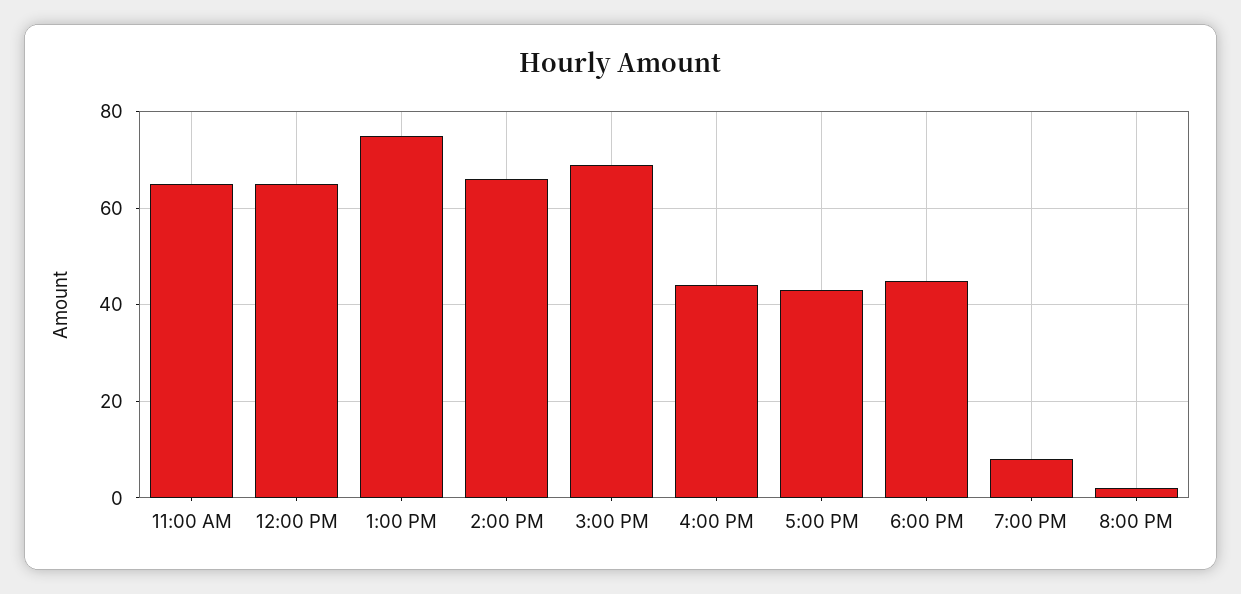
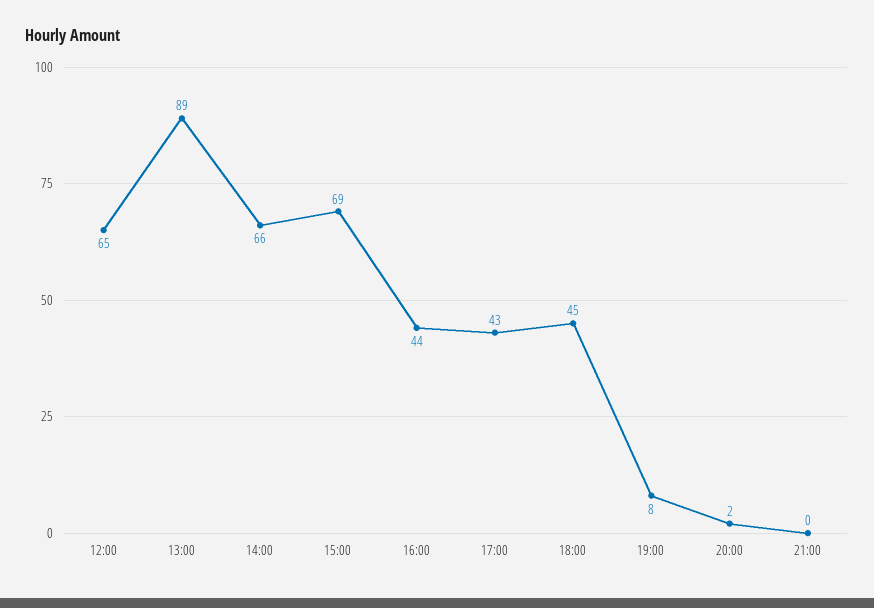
11:00 AM: 65 -> none
1:00 PM: 75 -> 89
21:00: none -> 0

